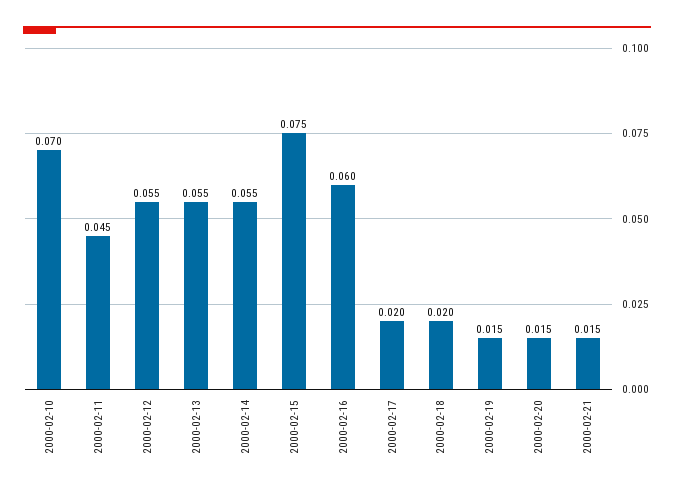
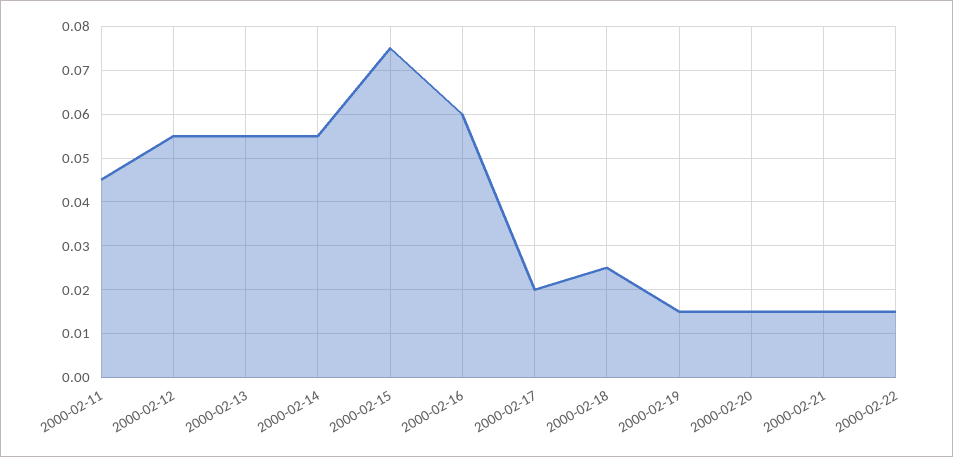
2000-02-10: 0.07 -> none
2000-02-18: 0.02 -> 0.025
2000-02-22: none -> 0.015

